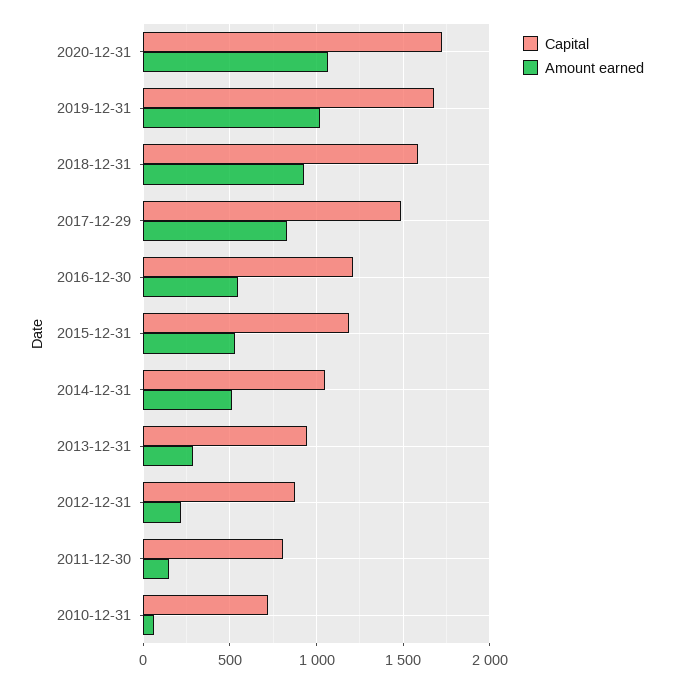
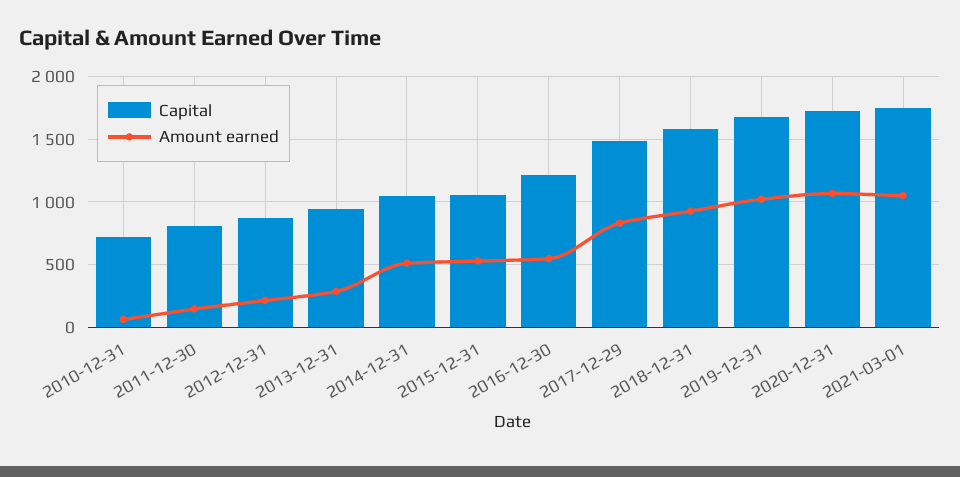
Capital, 2015-12-31: 1200 -> 1050
Capital, 2021-03-01: none -> 1750
Amount earned, 2021-03-01: none -> 1050

